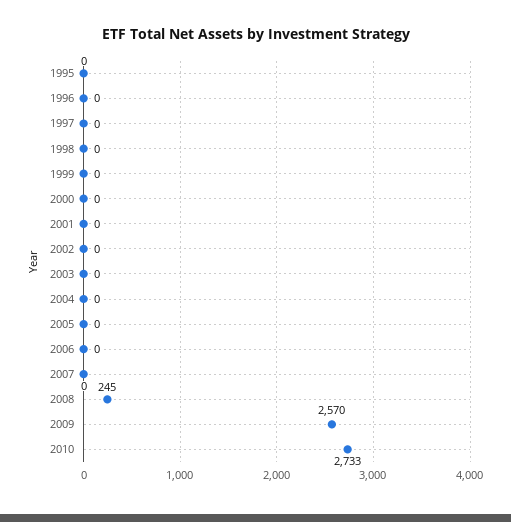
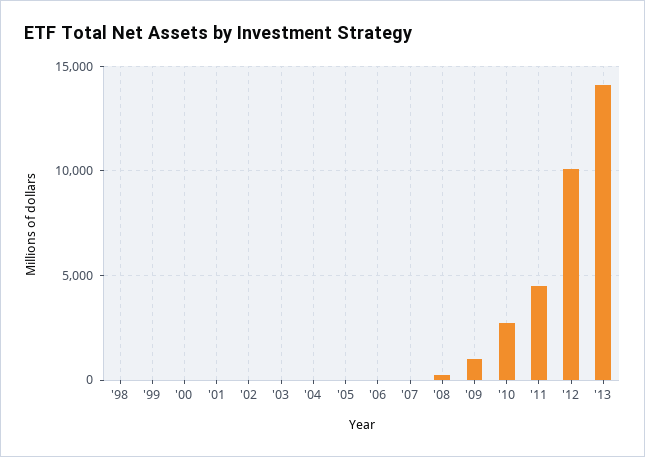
1995: 0 -> none
1996: 0 -> none
1997: 0 -> none
2009: 2570 -> 1000
'11: none -> 4500
'12: none -> 10000
'13: none -> 14000

